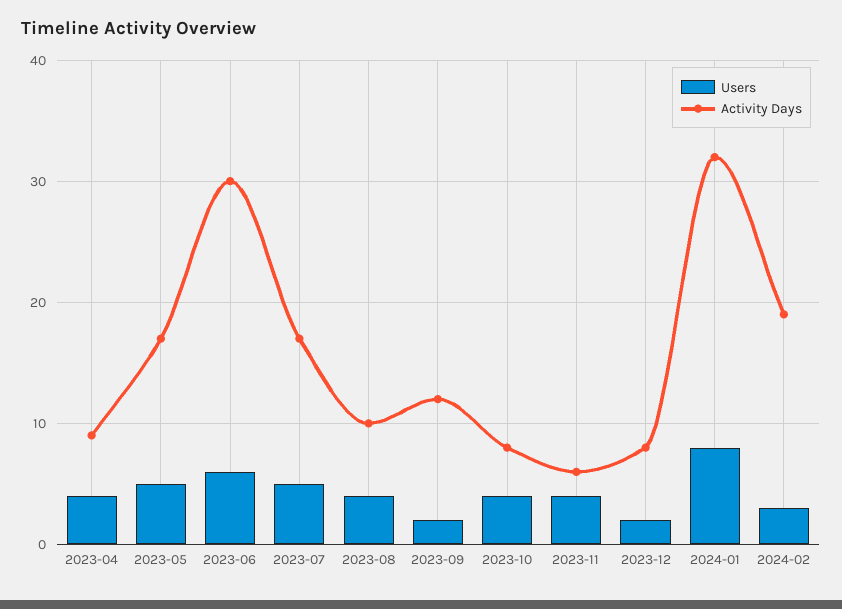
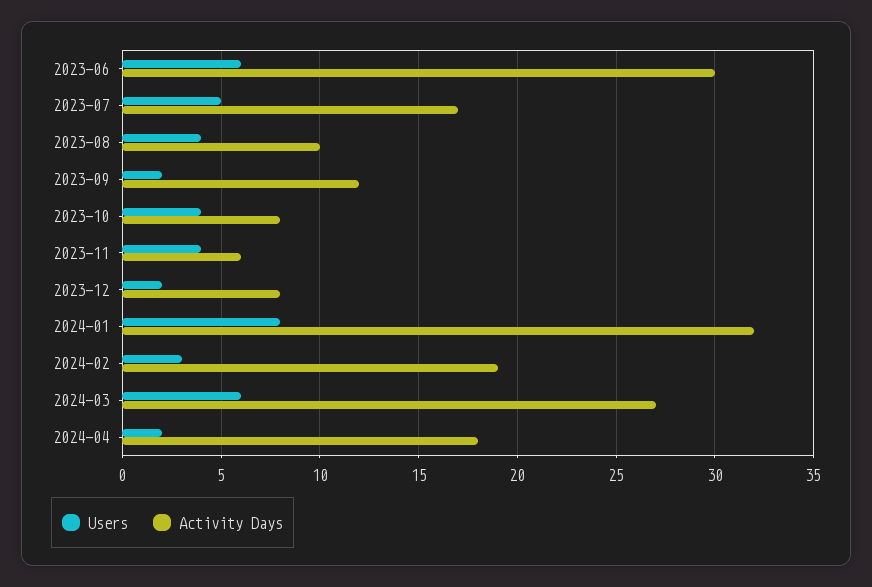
Users, 2023-04: 4 -> none
Activity Days, 2023-04: 9 -> none
Users, 2023-05: 5 -> none
Activity Days, 2023-05: 17 -> none
Users, 2024-03: none -> 6
Activity Days, 2024-03: none -> 27
Users, 2024-04: none -> 2
Activity Days, 2024-04: none -> 18

